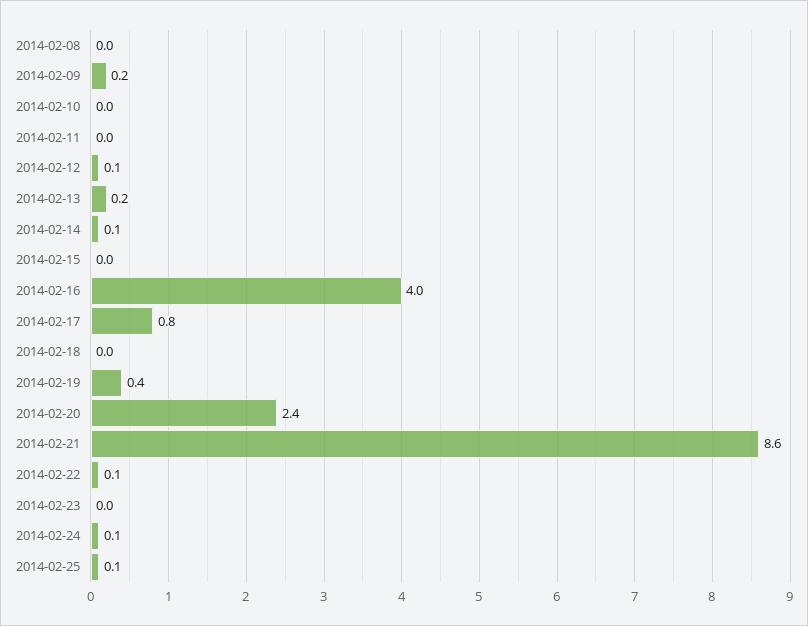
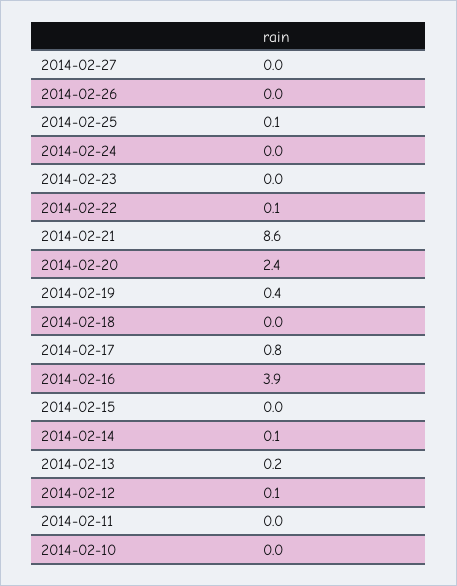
2014-02-08: 0 -> none
2014-02-09: 0.2 -> none
2014-02-16: 4 -> 3.9
2014-02-24: 0.1 -> 0
2014-02-27: none -> 0
2014-02-26: none -> 0

